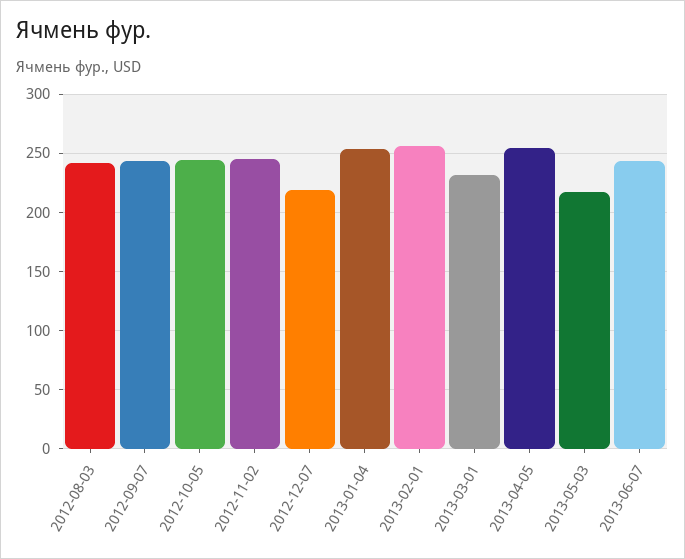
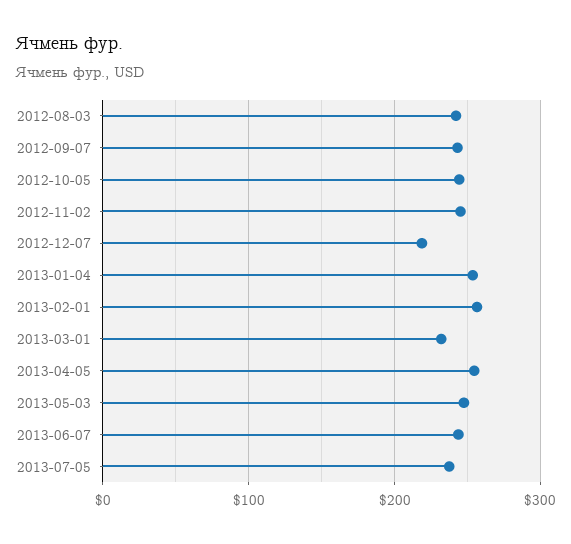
2013-05-03: 220 -> 250
2013-07-05: none -> 240

